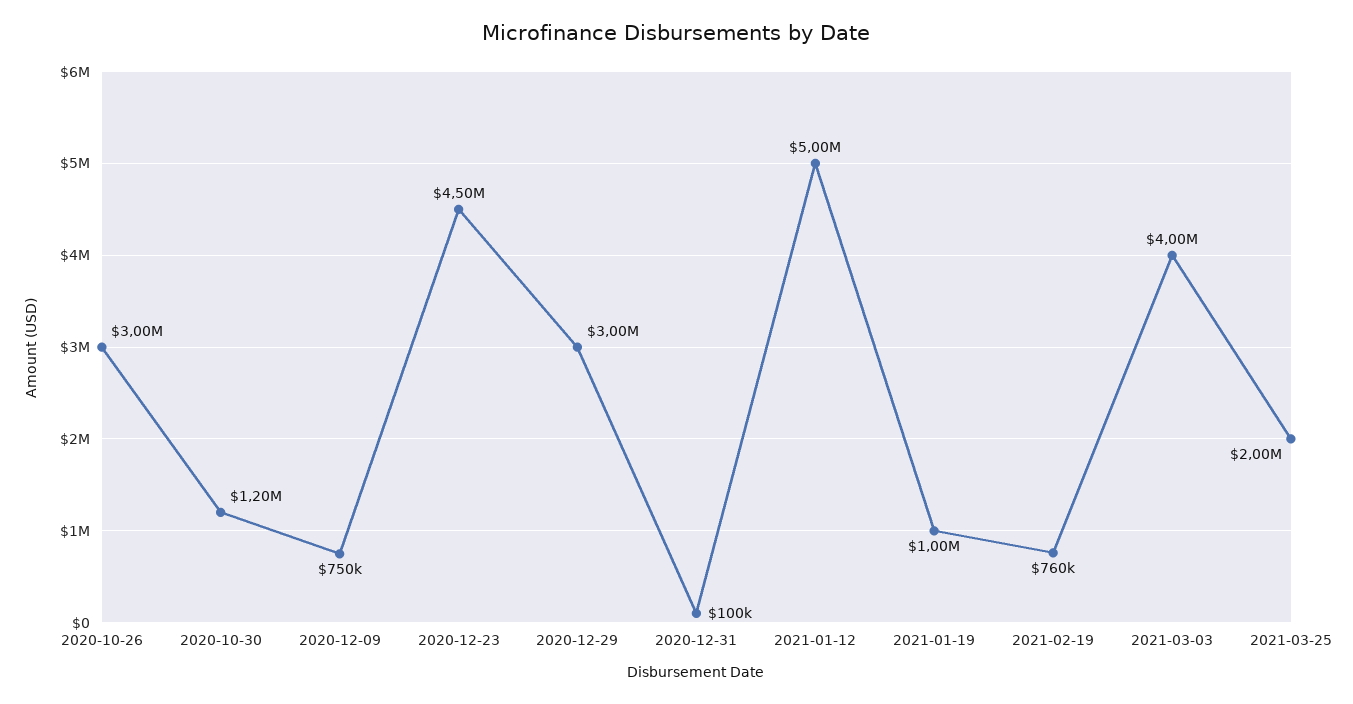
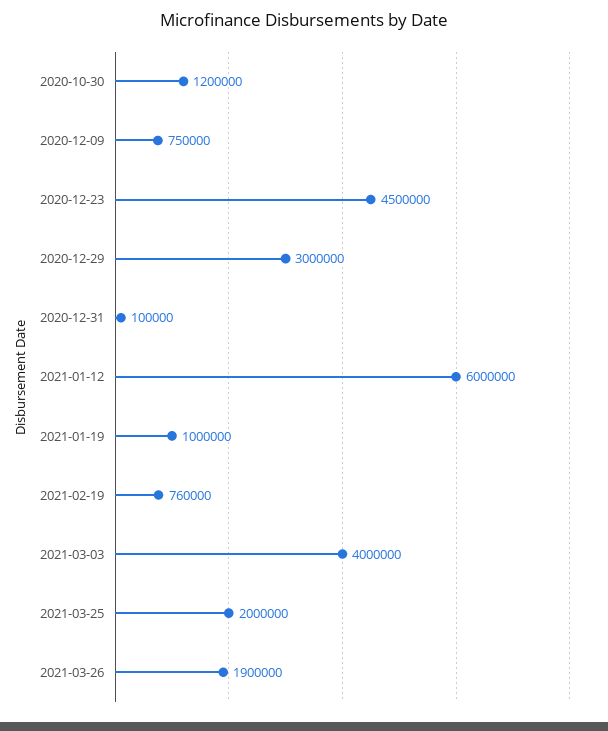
2020-10-26: 3000000 -> none
2021-01-12: 5000000 -> 6000000
2021-03-26: none -> 1900000

